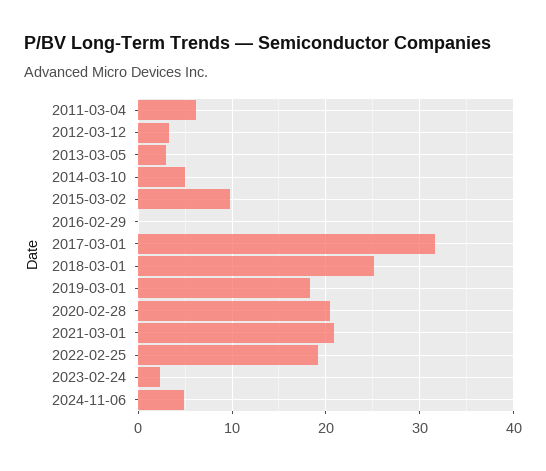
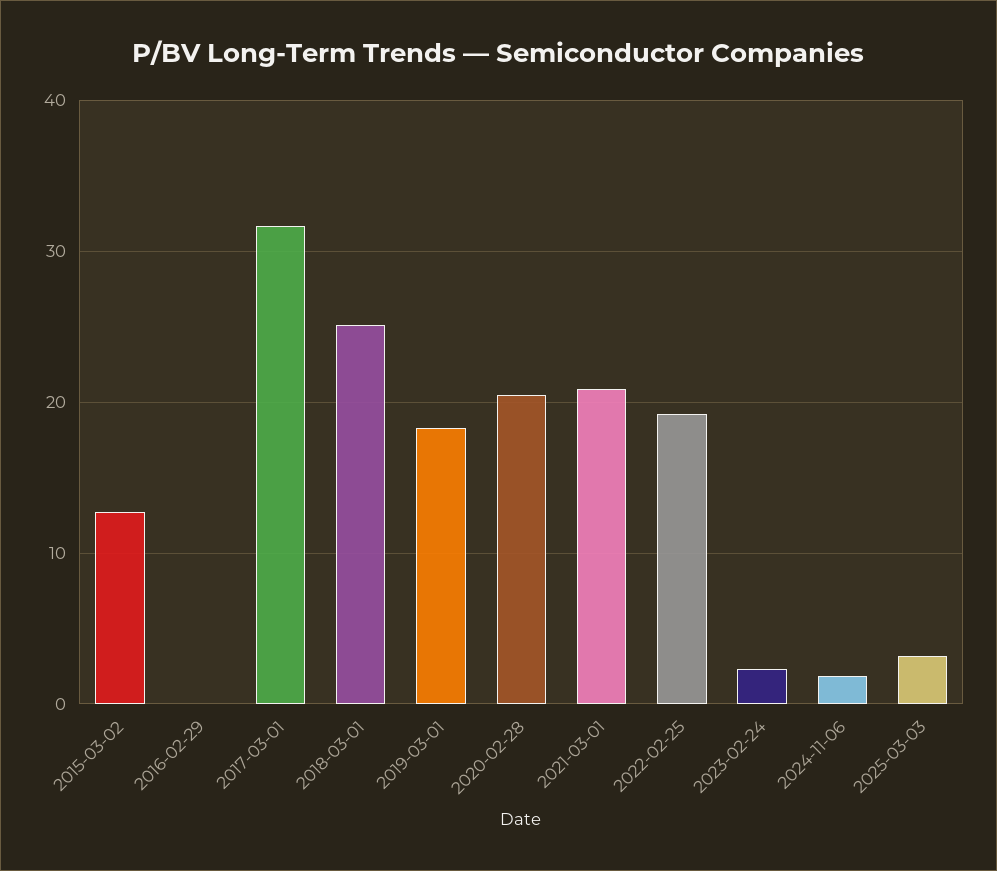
2011-03-04: 6 -> none
2012-03-12: 3 -> none
2013-03-05: 3 -> none
2014-03-10: 5 -> none
2015-03-02: 10 -> 13
2024-11-06: 5 -> 2
2025-03-03: none -> 3

